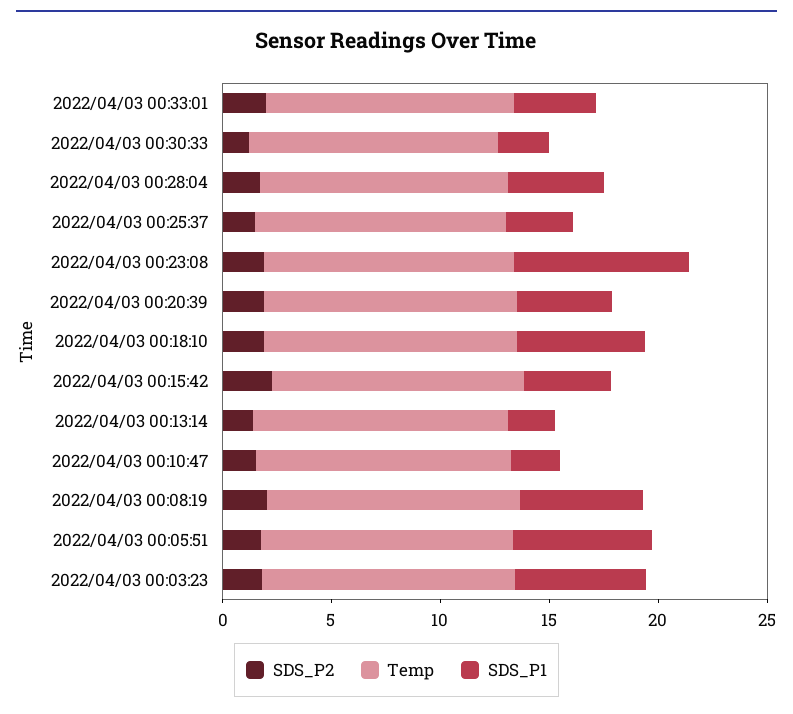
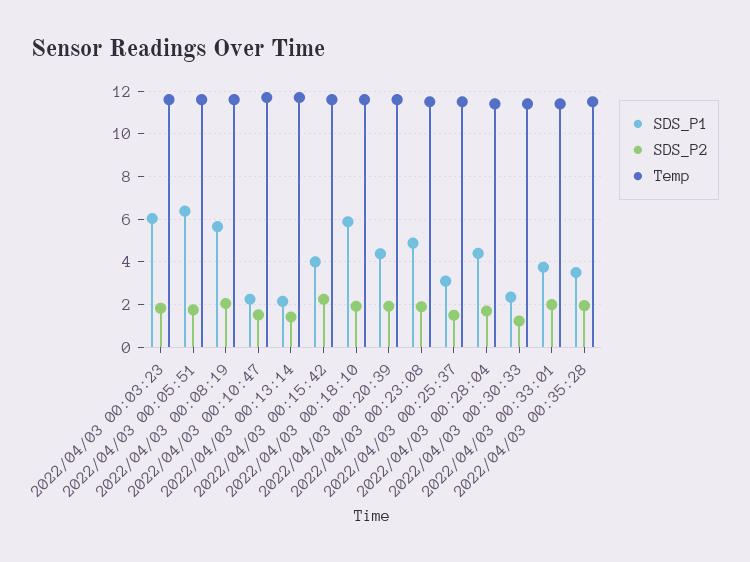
SDS_P1, 2022/04/03 00:23:08: 8 -> 5
SDS_P1, 2022/04/03 00:35:28: none -> 3.5
SDS_P2, 2022/04/03 00:35:28: none -> 2
Temp, 2022/04/03 00:35:28: none -> 11.5

